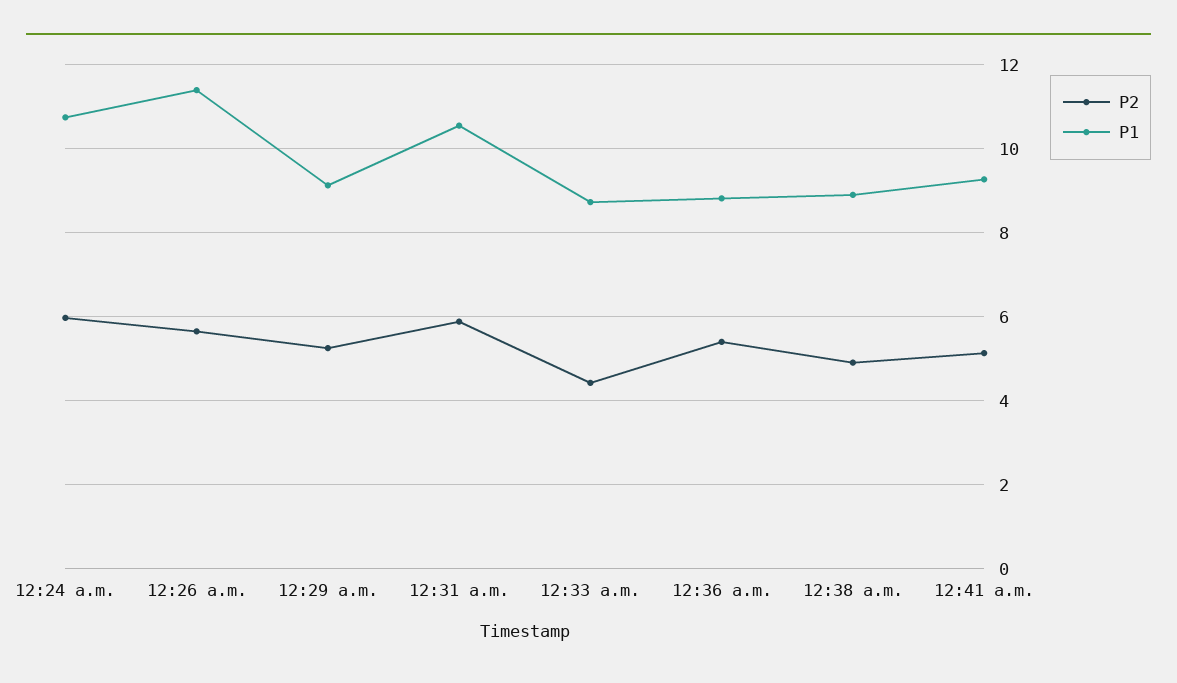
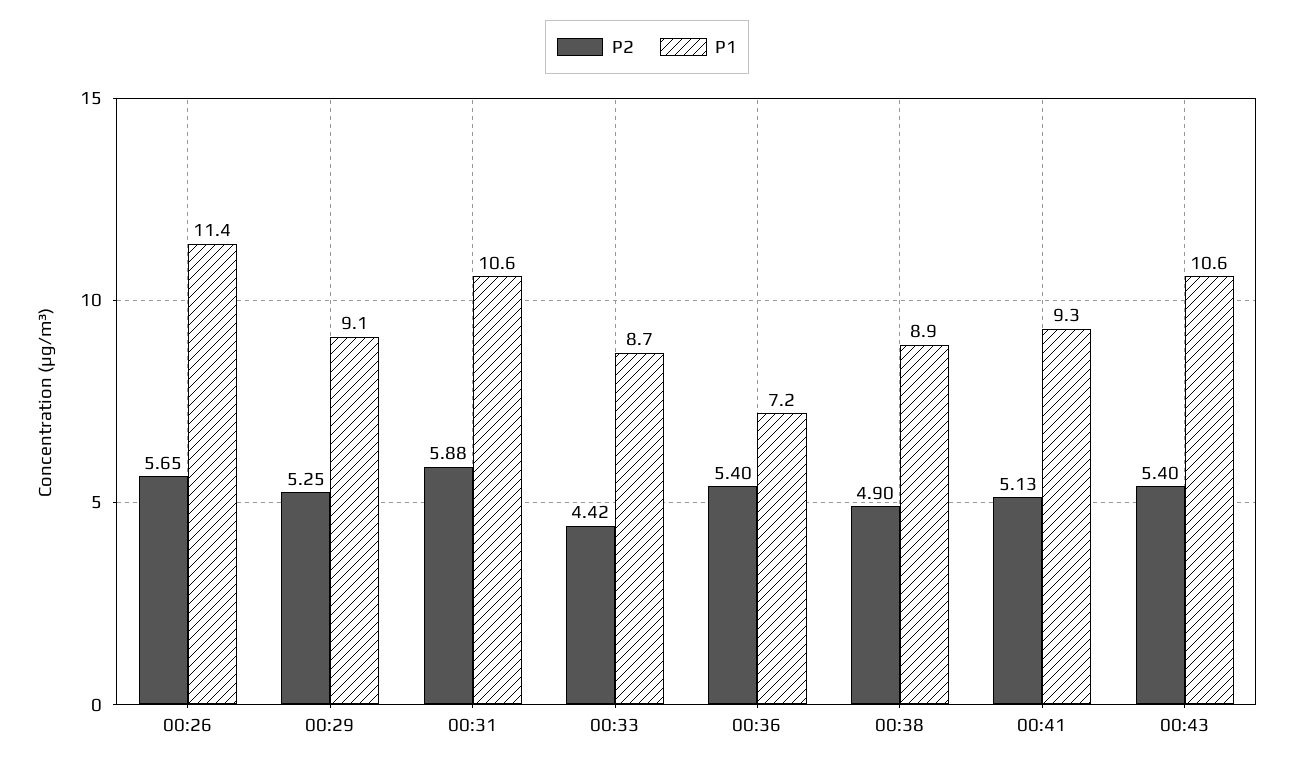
P2, 12:24 a.m.: 6 -> none
P1, 12:24 a.m.: 10.8 -> none
P1, 12:36 a.m.: 8.8 -> 7.2
P2, 00:43: none -> 5.4
P1, 00:43: none -> 10.6

